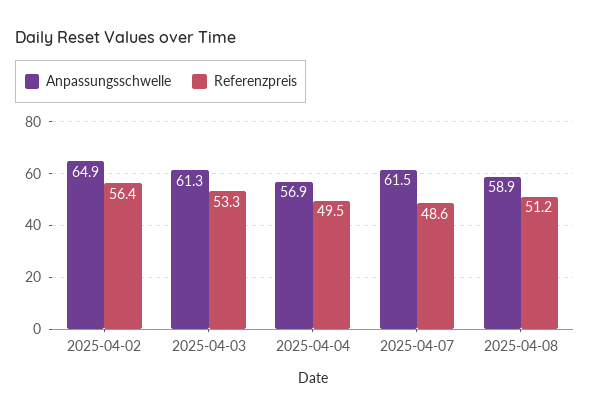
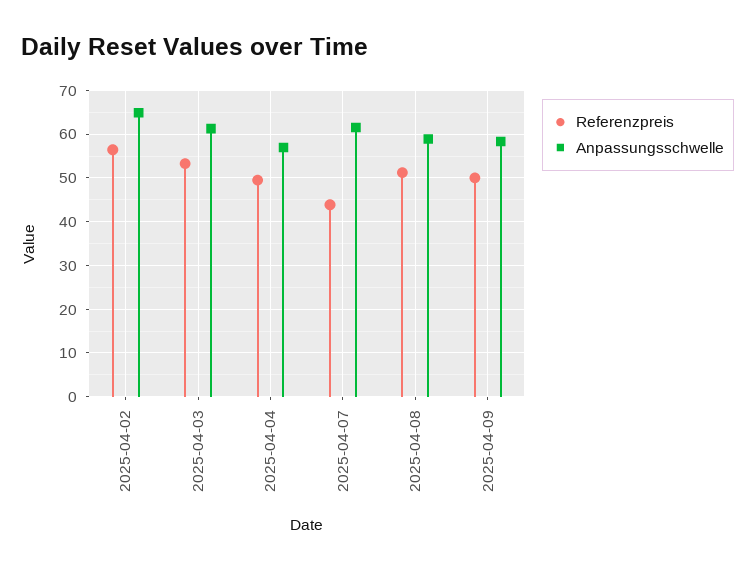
Referenzpreis, 2025-04-07: 48.6 -> 44
Referenzpreis, 2025-04-09: none -> 50
Anpassungsschwelle, 2025-04-09: none -> 58

